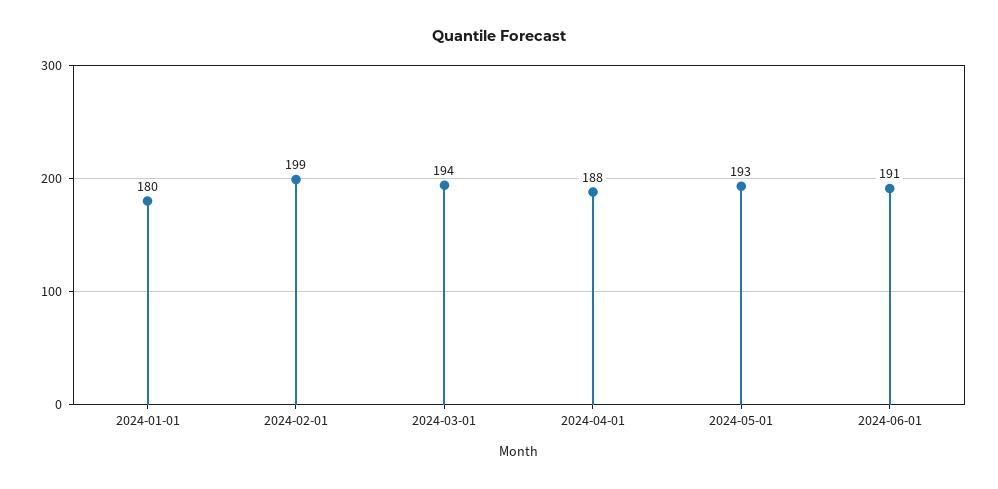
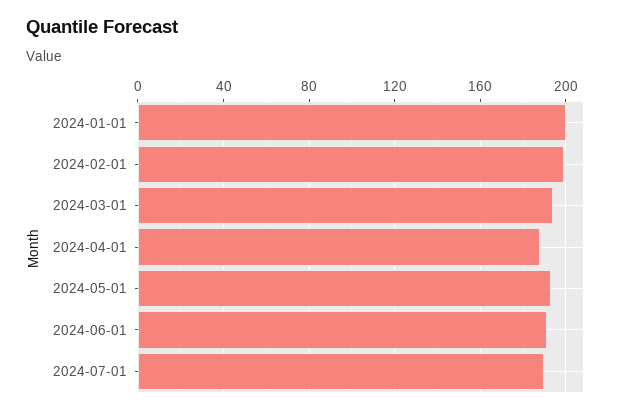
2024-01-01: 180 -> 200
2024-07-01: none -> 190

